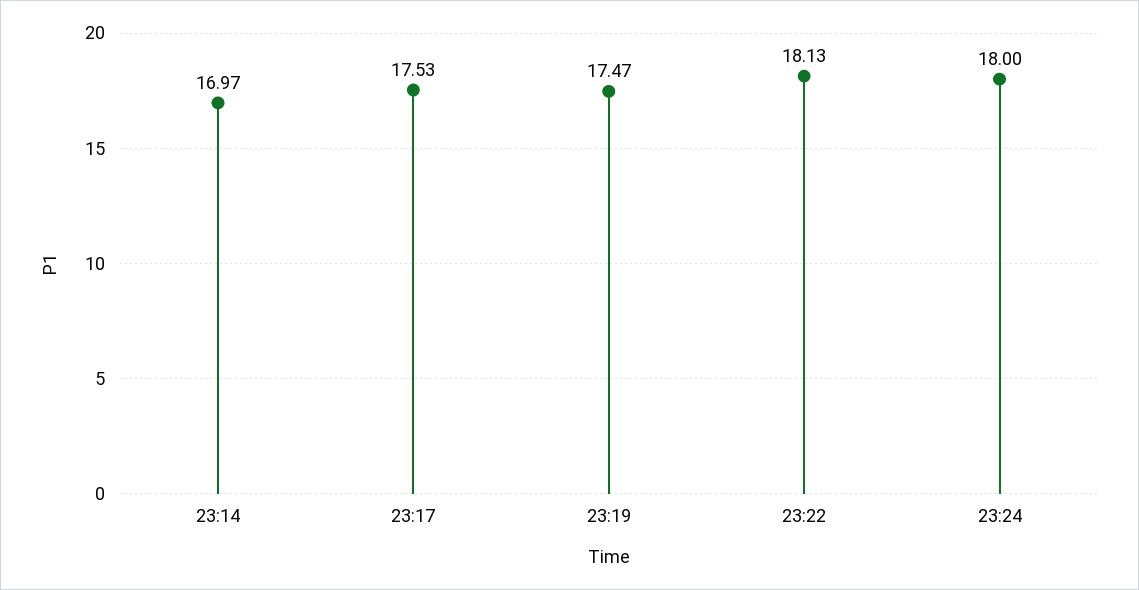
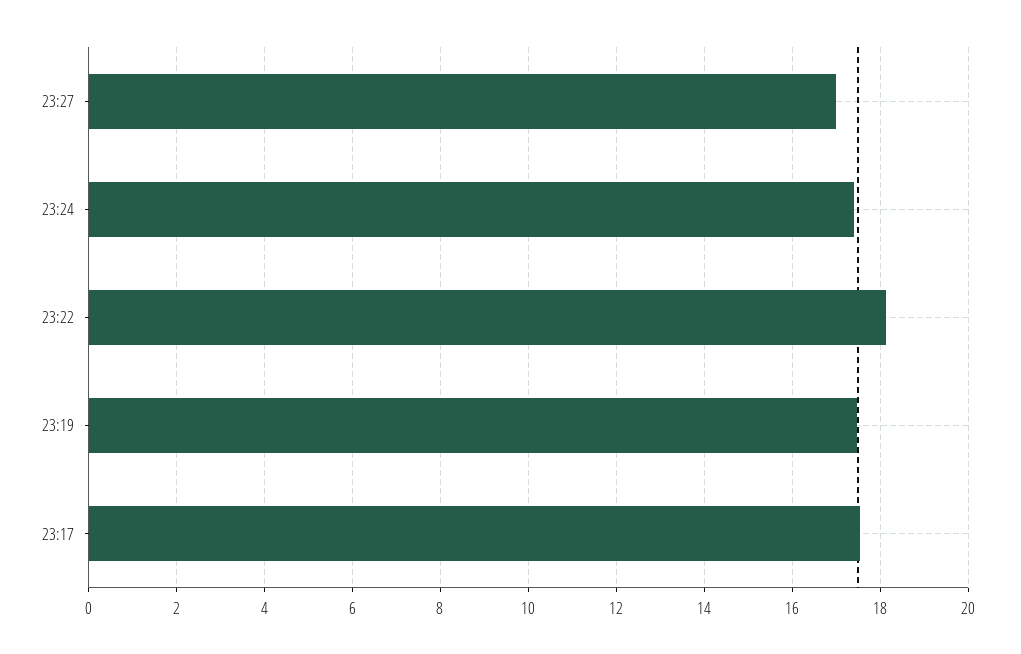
23:14: 16.97 -> none
23:24: 18 -> 17.4
23:27: none -> 17

